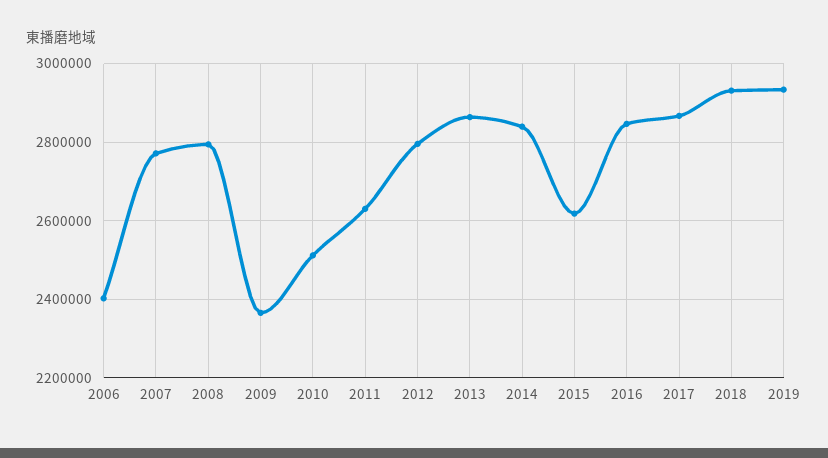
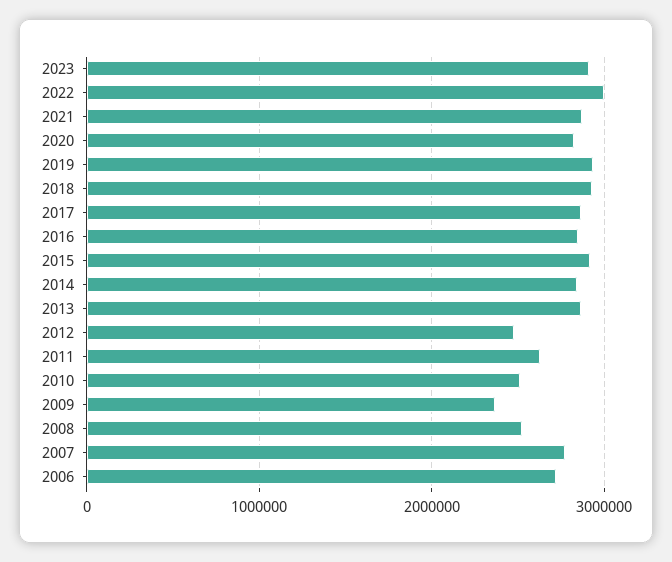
2006: 2400000 -> 2700000
2008: 2800000 -> 2500000
2012: 2800000 -> 2500000
2015: 2620000 -> 2900000
2023: none -> 2900000
2022: none -> 3000000
2021: none -> 2900000
2020: none -> 2800000

